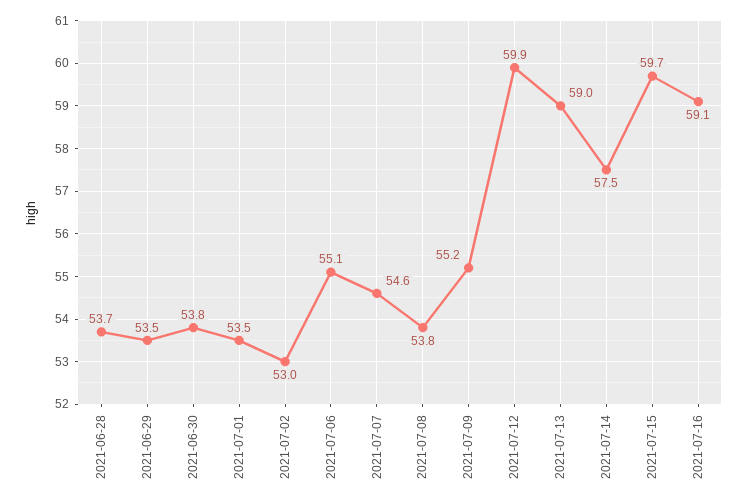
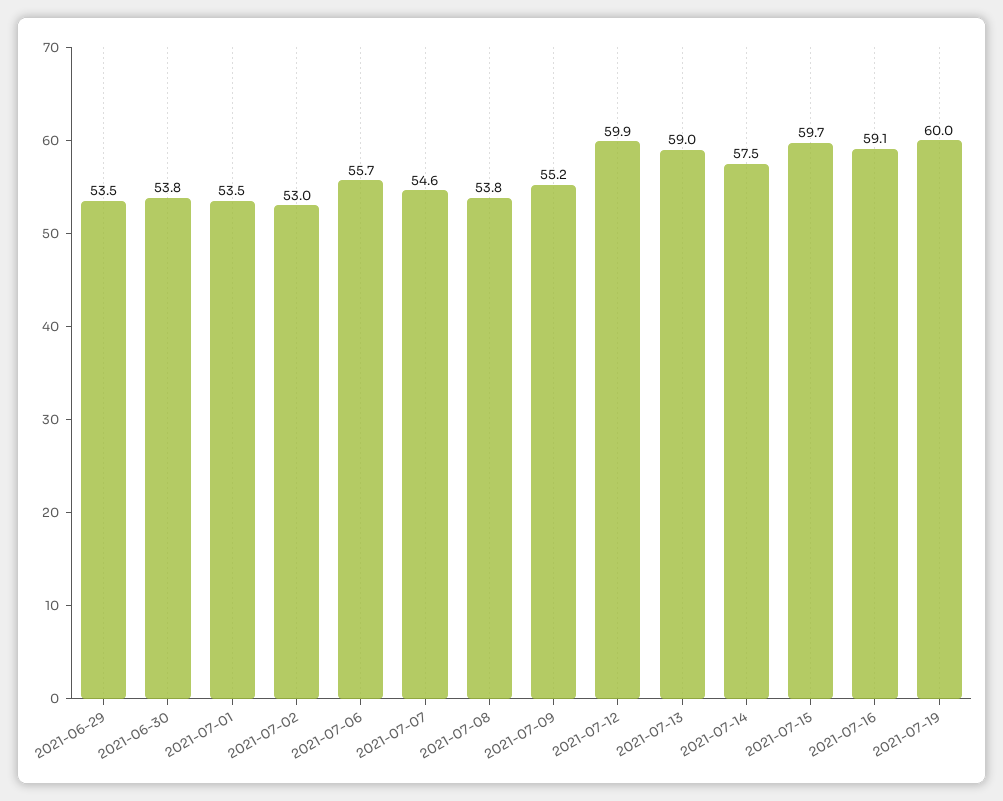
2021-06-28: 53.7 -> none
2021-07-06: 55.1 -> 55.7
2021-07-19: none -> 60

